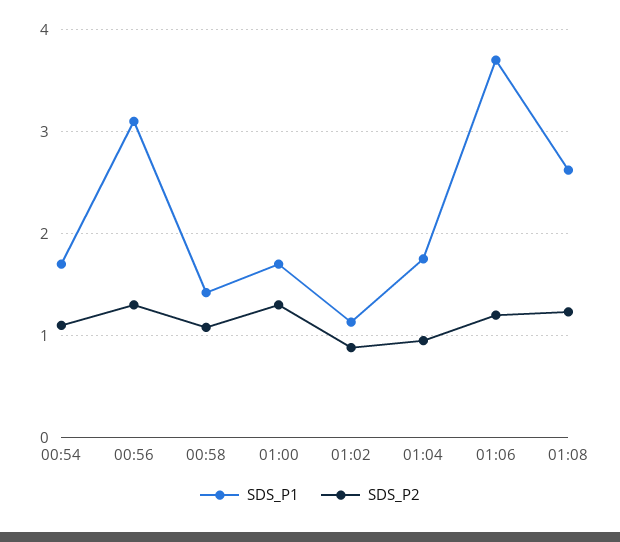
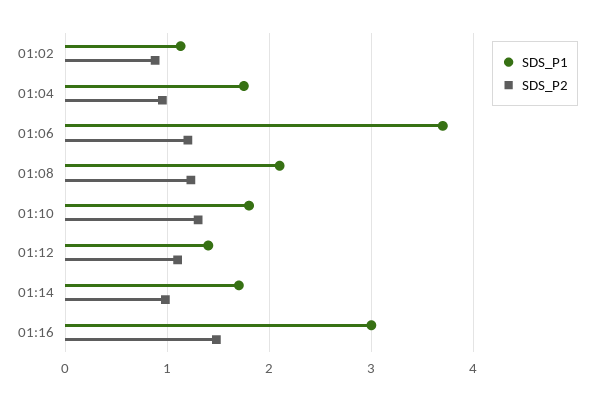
SDS_P1, 00:54: 1.7 -> none
SDS_P2, 00:54: 1.1 -> none
SDS_P1, 00:56: 3.1 -> none
SDS_P2, 00:56: 1.3 -> none
SDS_P1, 00:58: 1.4 -> none
SDS_P2, 00:58: 1.1 -> none
SDS_P1, 01:00: 1.7 -> none
SDS_P2, 01:00: 1.3 -> none
SDS_P1, 01:08: 2.6 -> 2.1
SDS_P1, 01:10: none -> 1.8
SDS_P2, 01:10: none -> 1.3
SDS_P1, 01:12: none -> 1.4
SDS_P2, 01:12: none -> 1.1
SDS_P1, 01:14: none -> 1.7
SDS_P2, 01:14: none -> 1
SDS_P1, 01:16: none -> 3
SDS_P2, 01:16: none -> 1.5

